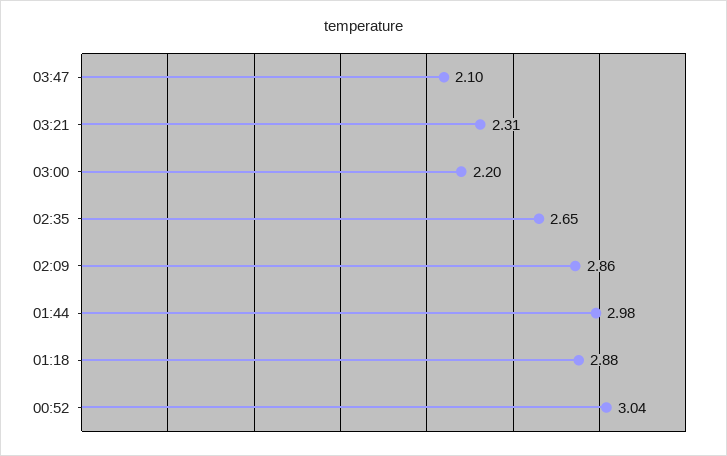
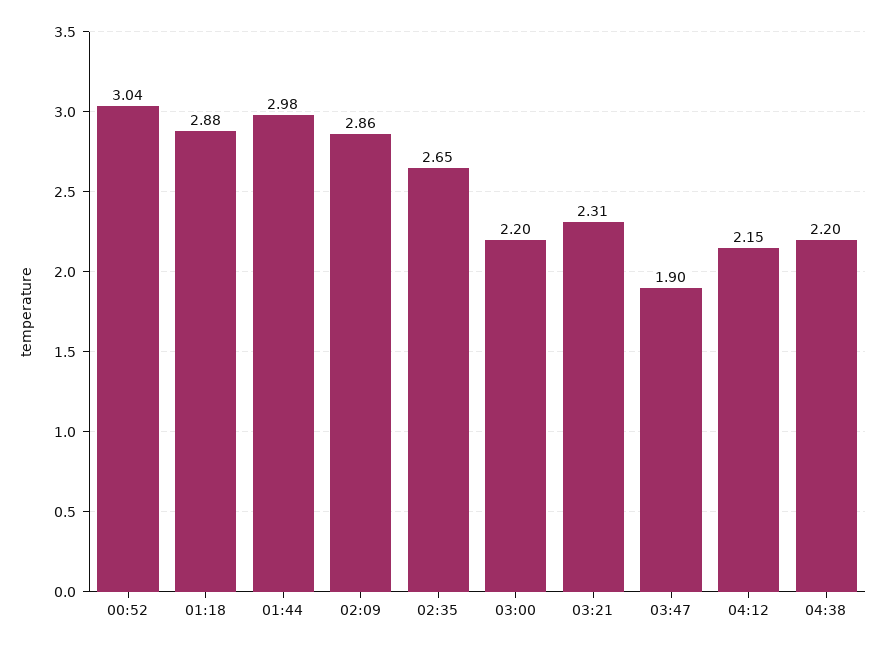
03:47: 2.1 -> 1.9
04:12: none -> 2.15
04:38: none -> 2.2

